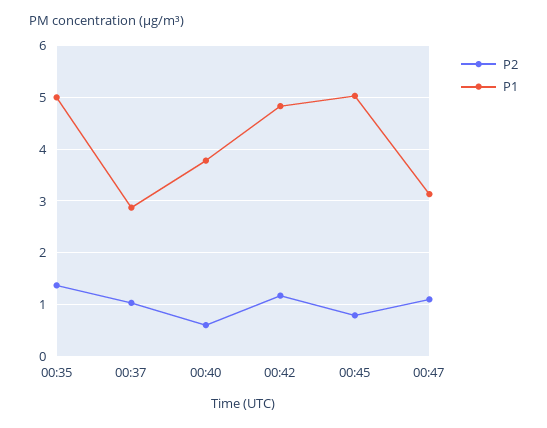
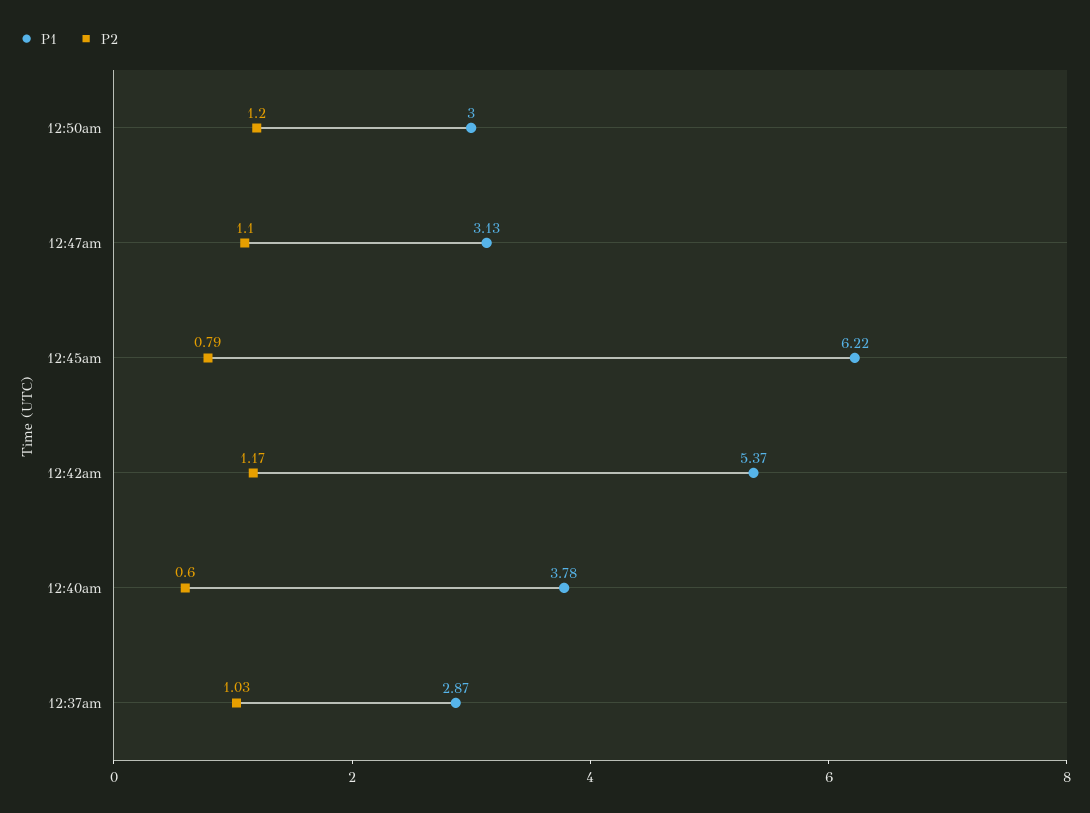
P2, 00:35: 1.4 -> none
P1, 00:35: 5 -> none
P1, 00:42: 4.8 -> 5.37
P1, 00:45: 5 -> 6.22
P1, 12:50am: none -> 3
P2, 12:50am: none -> 1.2

